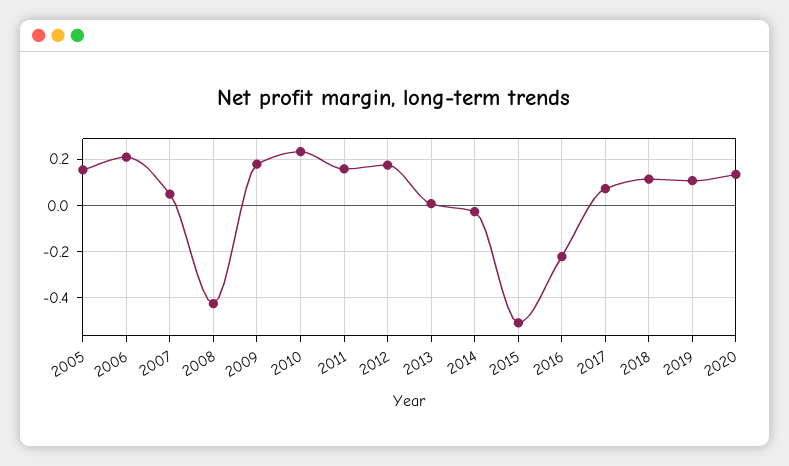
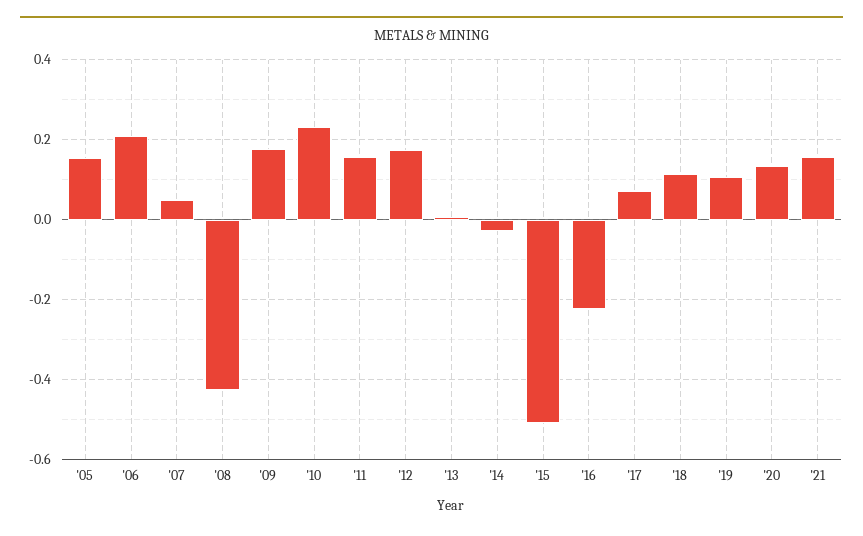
'21: none -> 0.16

